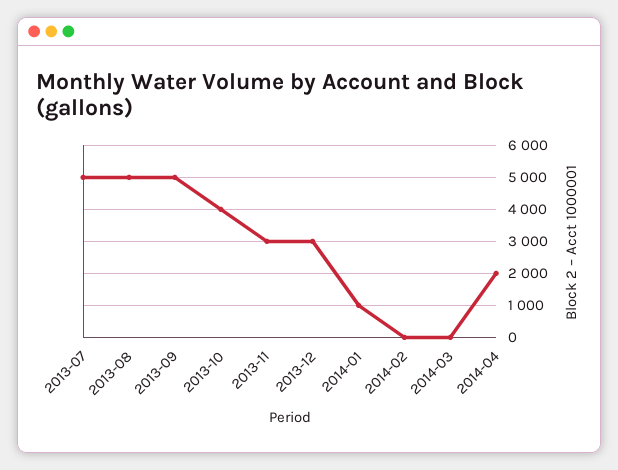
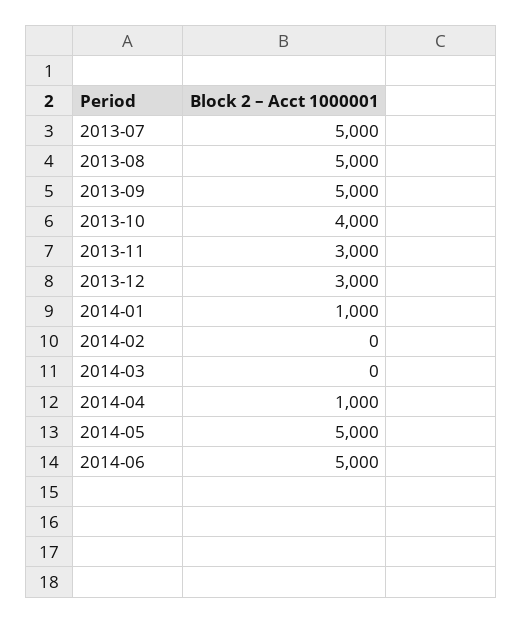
2014-04: 2000 -> 1000
2014-05: none -> 5000
2014-06: none -> 5000

